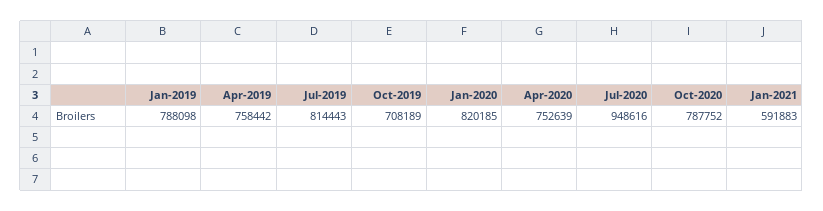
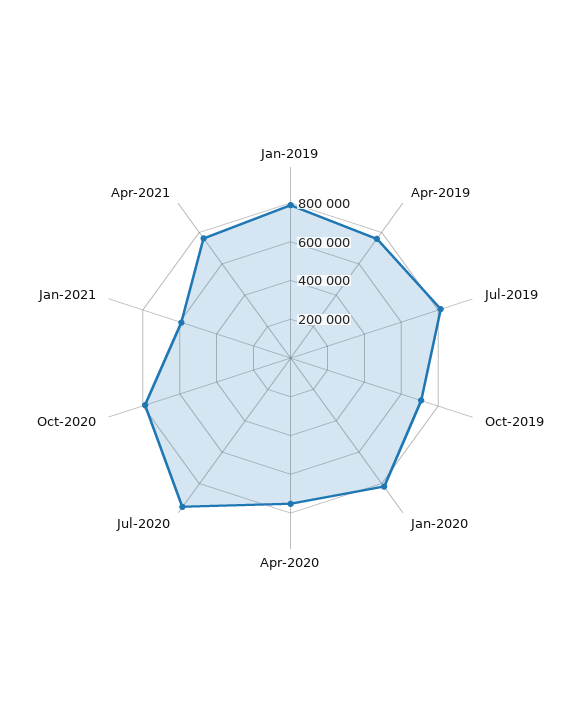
Apr-2021: none -> 750000

